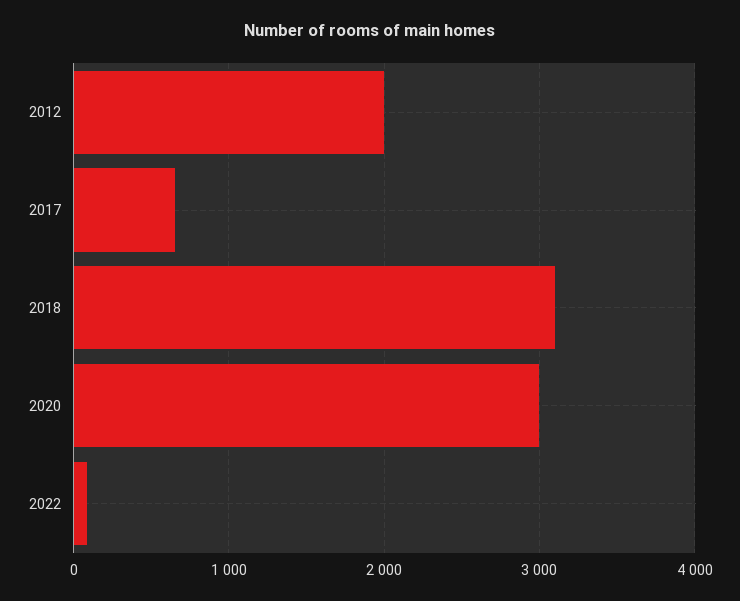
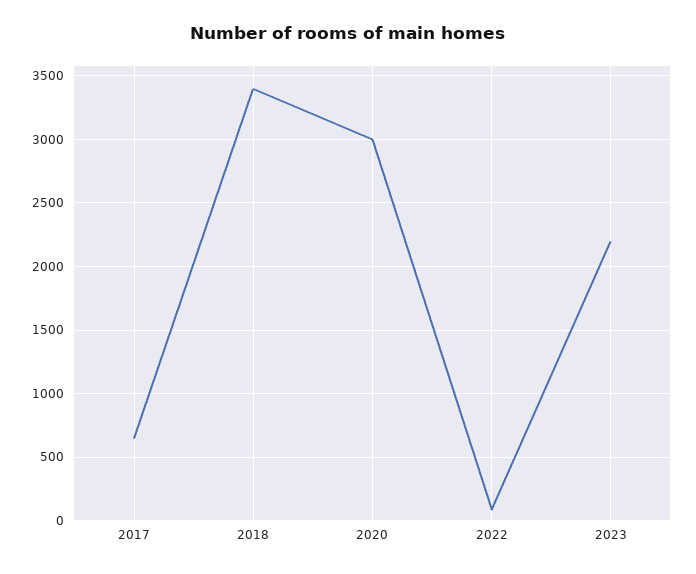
2012: 2000 -> none
2018: 3100 -> 3400
2023: none -> 2200

